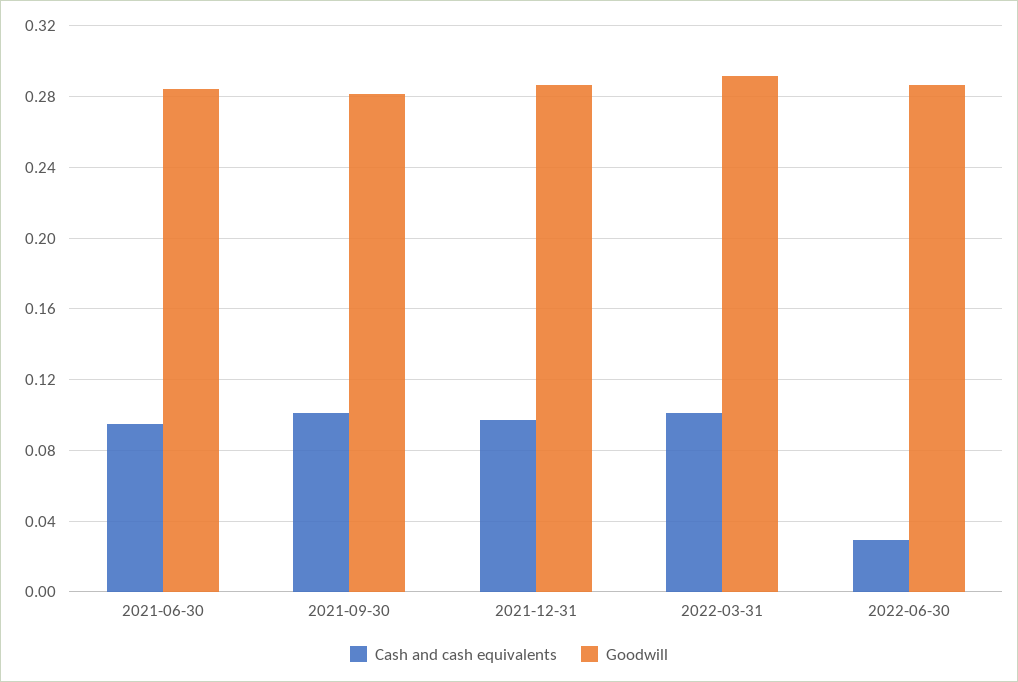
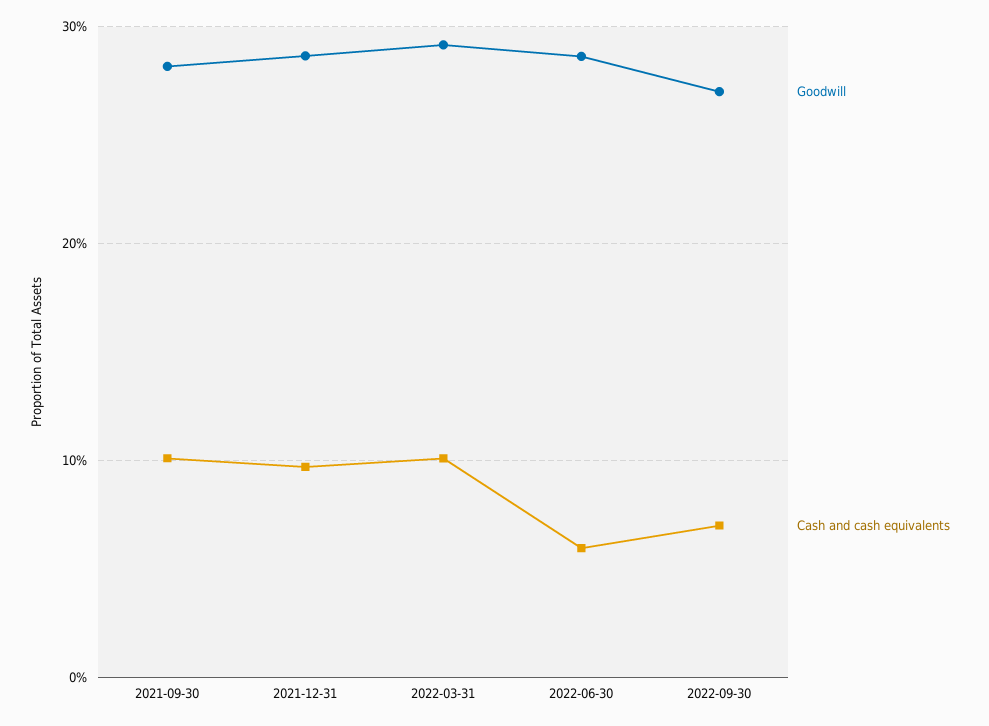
Cash and cash equivalents, 2021-06-30: 0.095 -> none
Goodwill, 2021-06-30: 0.285 -> none
Cash and cash equivalents, 2022-06-30: 0.03 -> 0.06
Goodwill, 2022-09-30: none -> 0.27
Cash and cash equivalents, 2022-09-30: none -> 0.07

